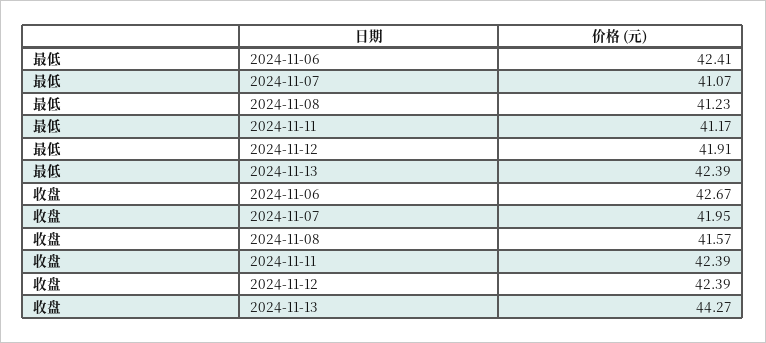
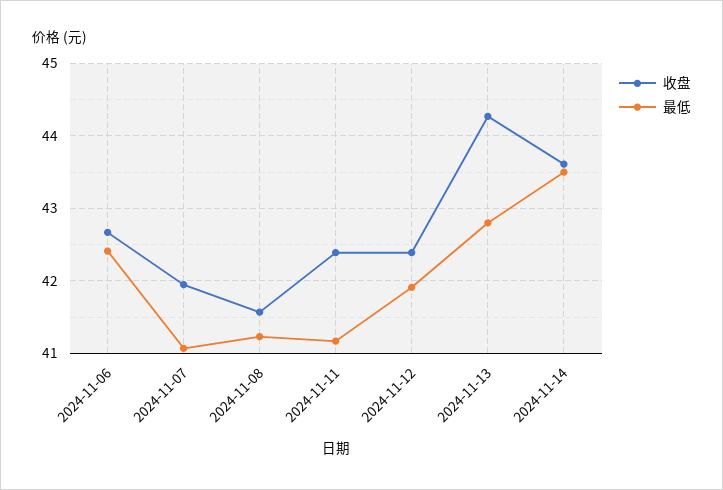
最低, 2024-11-13: 42.39 -> 42.8
收盘, 2024-11-14: none -> 43.6
最低, 2024-11-14: none -> 43.5

